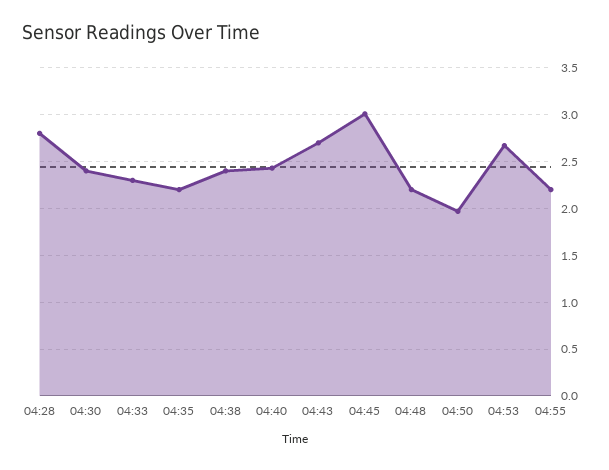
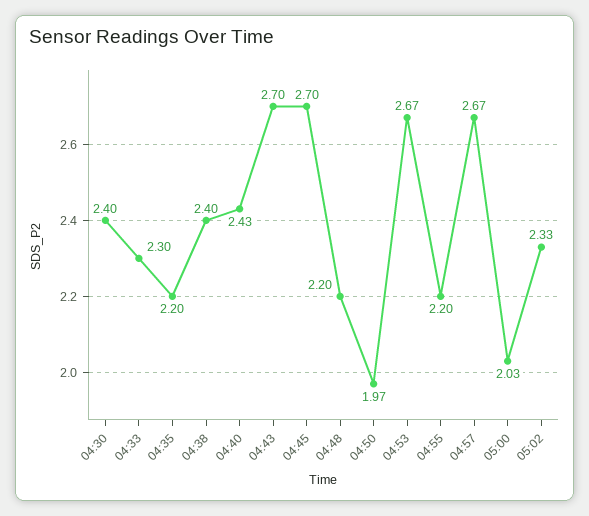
04:28: 2.8 -> none
04:45: 3 -> 2.7
04:57: none -> 2.67
05:00: none -> 2.03
05:02: none -> 2.33

